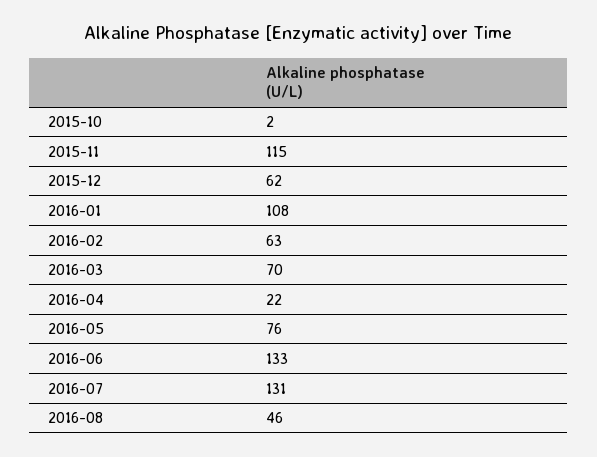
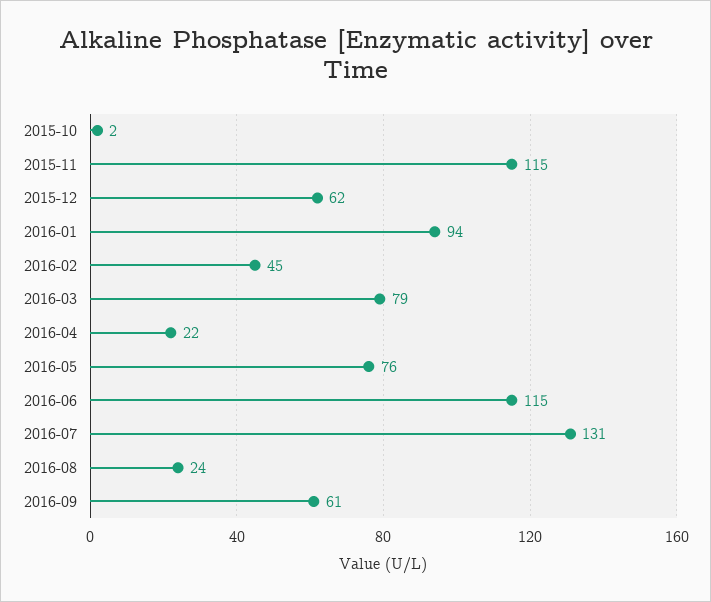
2016-01: 108 -> 94
2016-02: 63 -> 45
2016-03: 70 -> 79
2016-06: 133 -> 115
2016-08: 46 -> 24
2016-09: none -> 61

